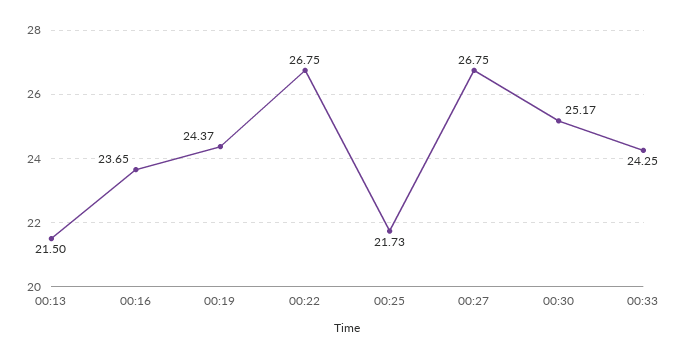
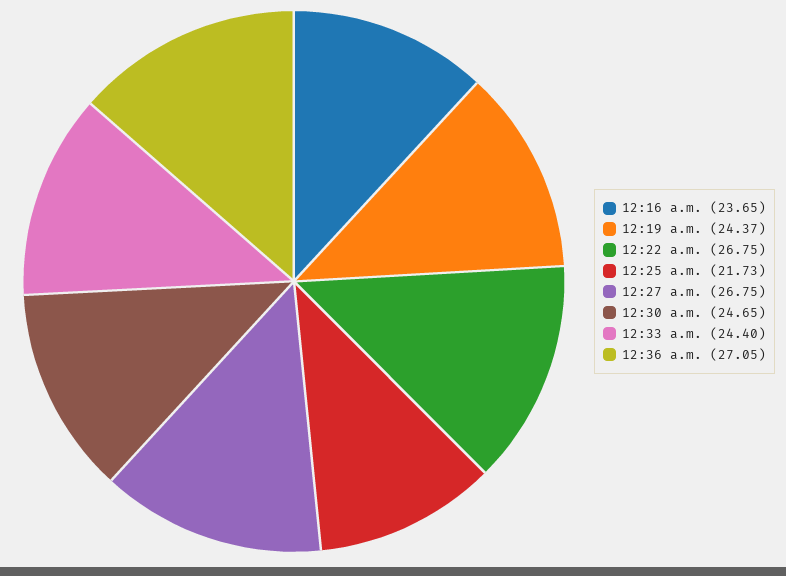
00:13: 21.5 -> none
00:30: 25.17 -> 24.65
00:33: 24.25 -> 24.4
12:36 a.m.: none -> 27.05

